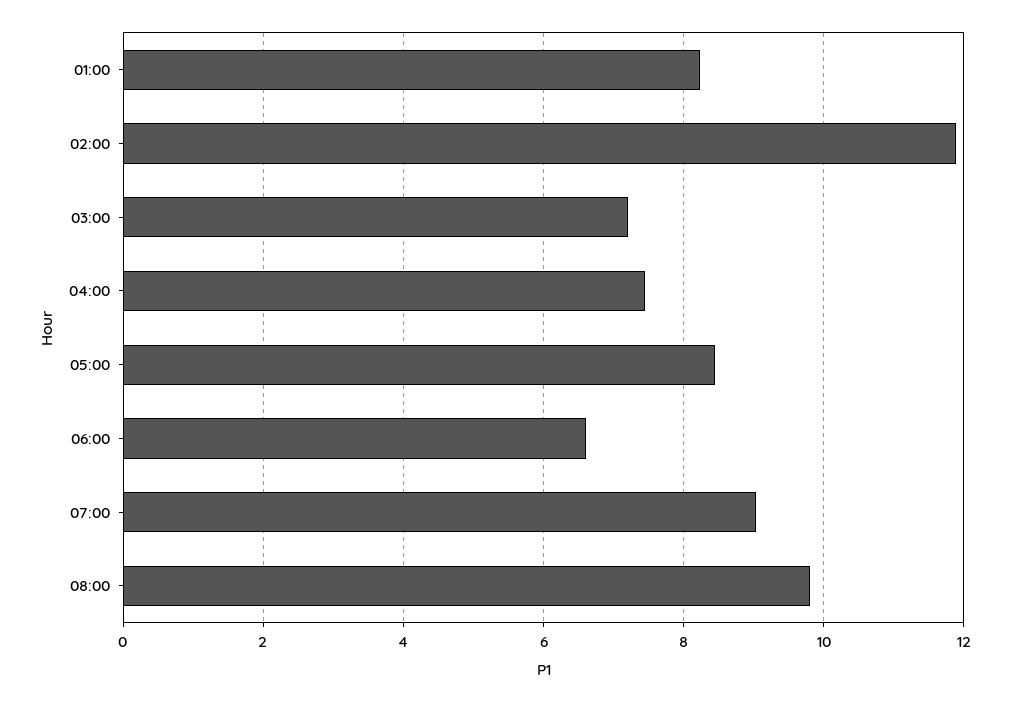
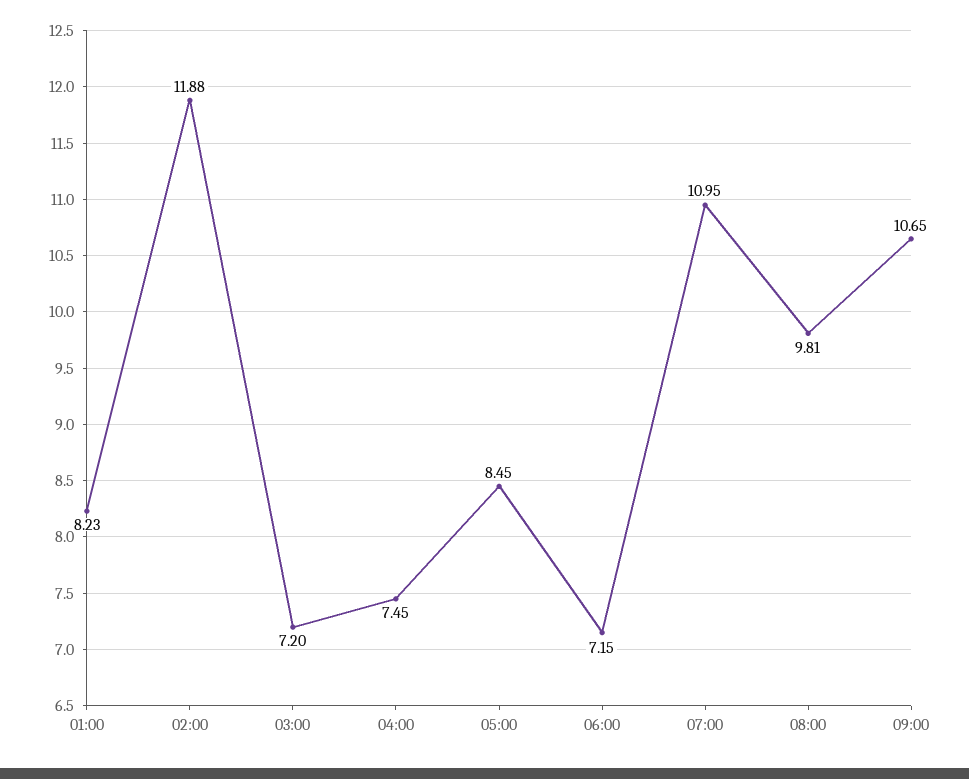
06:00: 6.6 -> 7.15
07:00: 9 -> 10.95
09:00: none -> 10.65

